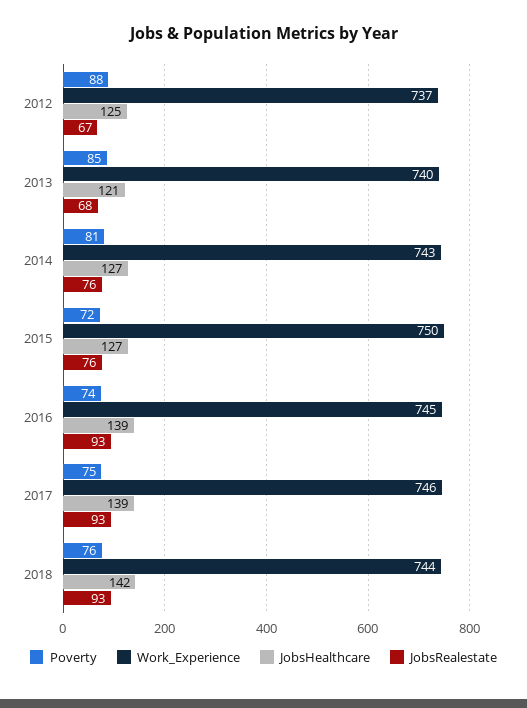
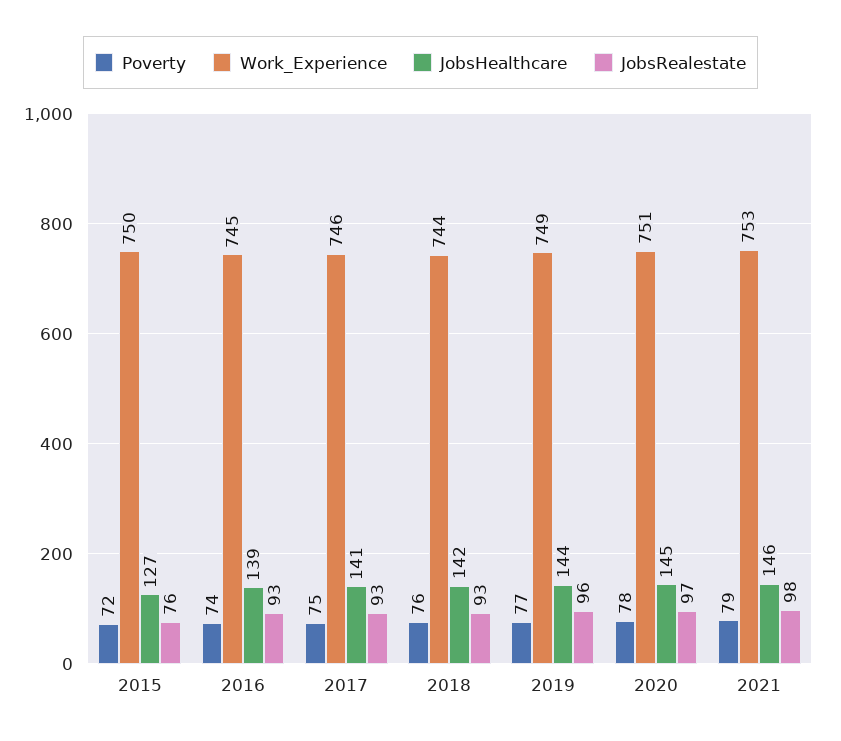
Poverty, 2012: 88 -> none
Work_Experience, 2012: 737 -> none
JobsHealthcare, 2012: 125 -> none
JobsRealestate, 2012: 67 -> none
Poverty, 2013: 85 -> none
Work_Experience, 2013: 740 -> none
JobsHealthcare, 2013: 121 -> none
JobsRealestate, 2013: 68 -> none
Poverty, 2014: 81 -> none
Work_Experience, 2014: 743 -> none
JobsHealthcare, 2014: 127 -> none
JobsRealestate, 2014: 76 -> none
JobsHealthcare, 2017: 139 -> 141
Poverty, 2019: none -> 77
Work_Experience, 2019: none -> 749
JobsHealthcare, 2019: none -> 144
JobsRealestate, 2019: none -> 96
Poverty, 2020: none -> 78
Work_Experience, 2020: none -> 751
JobsHealthcare, 2020: none -> 145
JobsRealestate, 2020: none -> 97
Poverty, 2021: none -> 79
Work_Experience, 2021: none -> 753
JobsHealthcare, 2021: none -> 146
JobsRealestate, 2021: none -> 98

